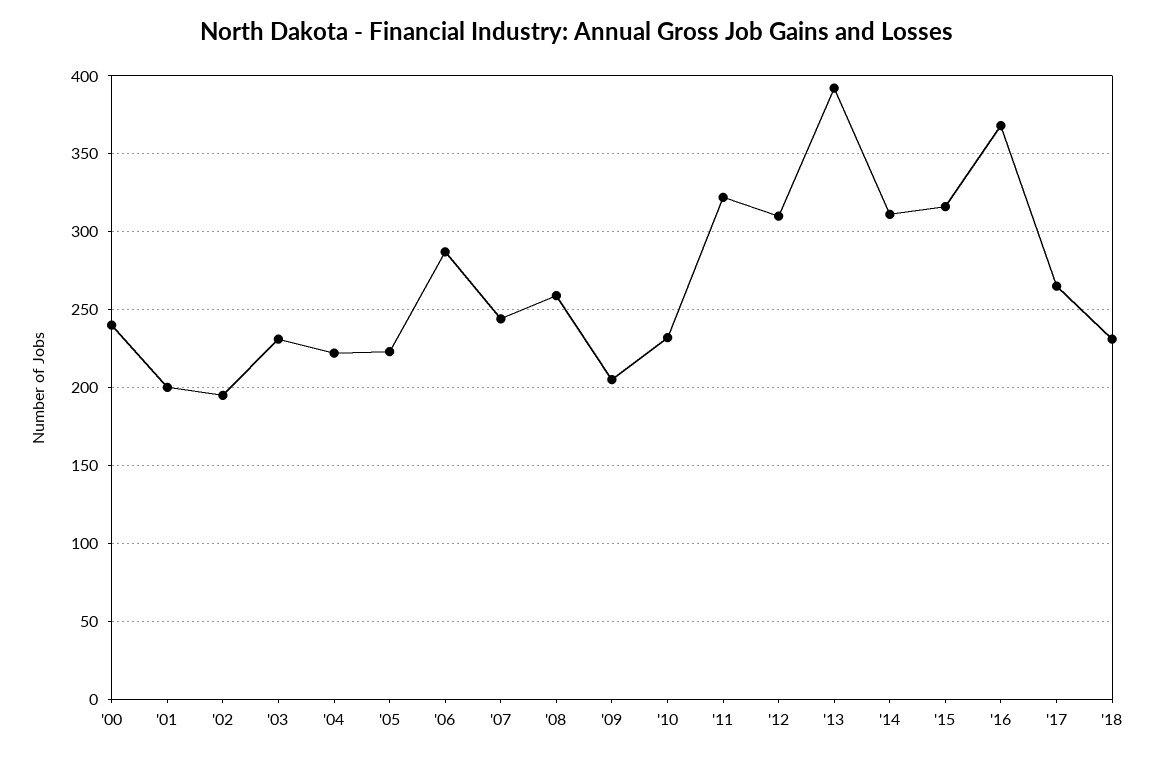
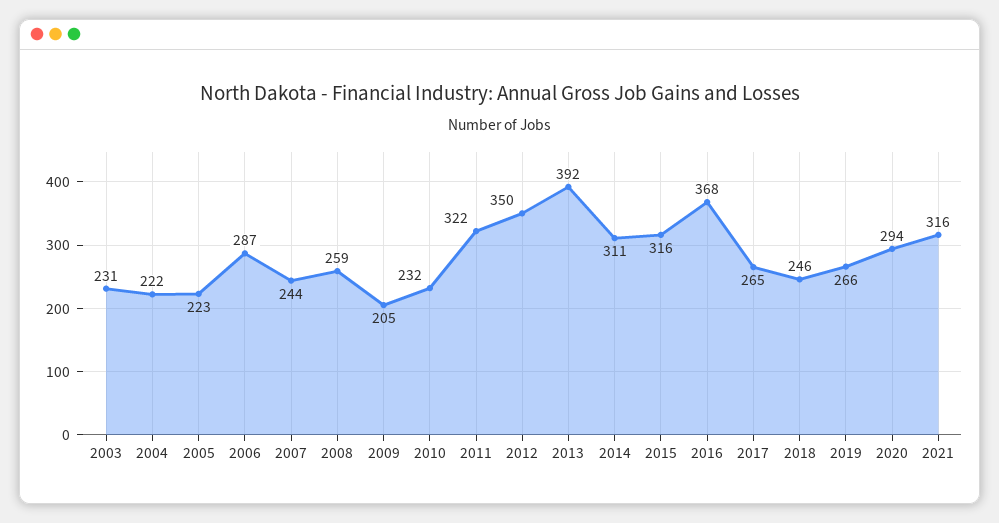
'00: 240 -> none
'01: 200 -> none
'02: 195 -> none
'12: 310 -> 350
'18: 230 -> 246
2019: none -> 266
2020: none -> 294
2021: none -> 316

